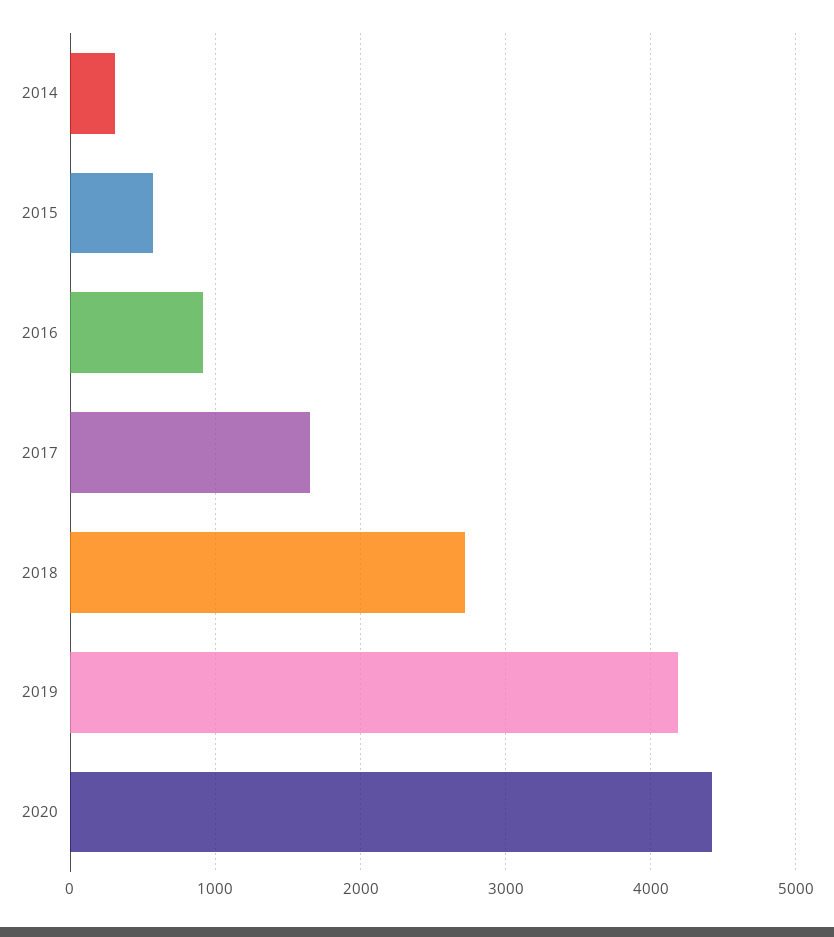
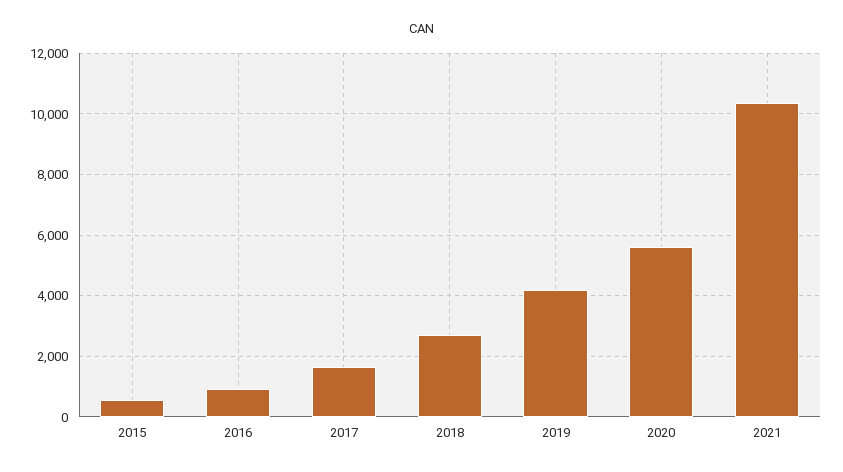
2014: 300 -> none
2020: 4400 -> 5600
2021: none -> 10400

